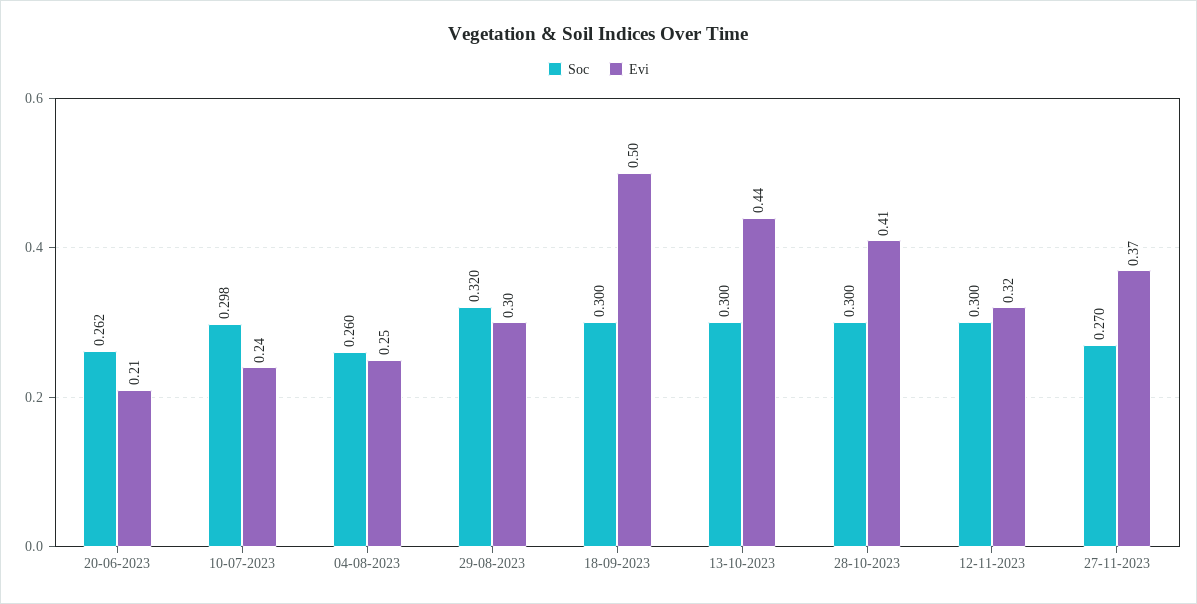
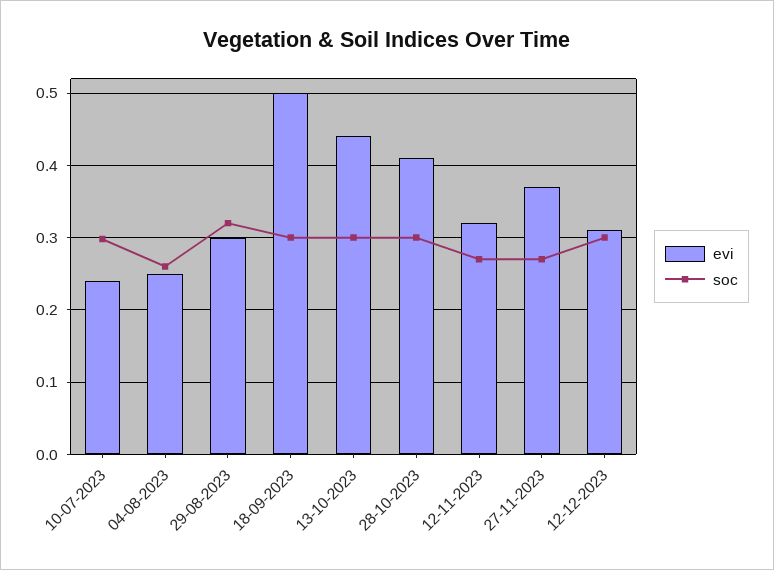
Soc, 20-06-2023: 0.262 -> none
Evi, 20-06-2023: 0.21 -> none
Soc, 12-11-2023: 0.3 -> 0.27
Evi, 12-12-2023: none -> 0.31
Soc, 12-12-2023: none -> 0.3

